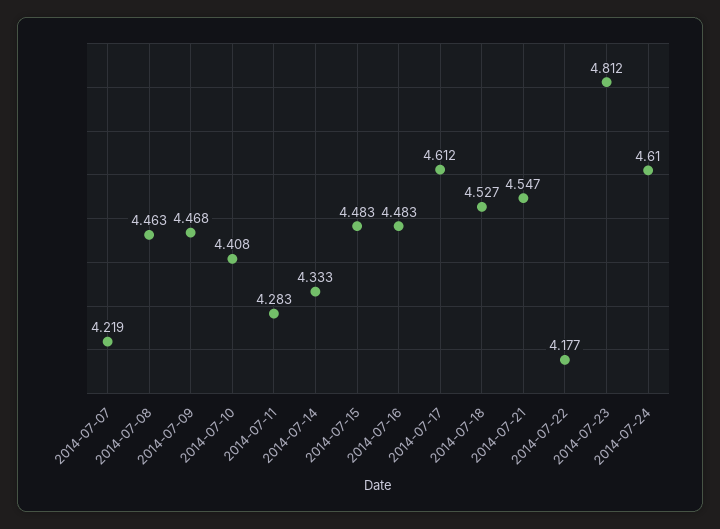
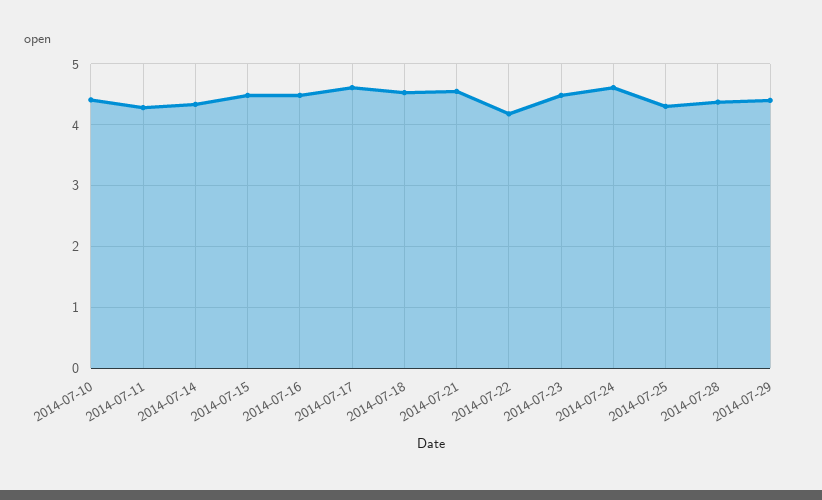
2014-07-07: 4.219 -> none
2014-07-08: 4.463 -> none
2014-07-09: 4.468 -> none
2014-07-23: 4.812 -> 4.5
2014-07-25: none -> 4.3
2014-07-28: none -> 4.4
2014-07-29: none -> 4.4

